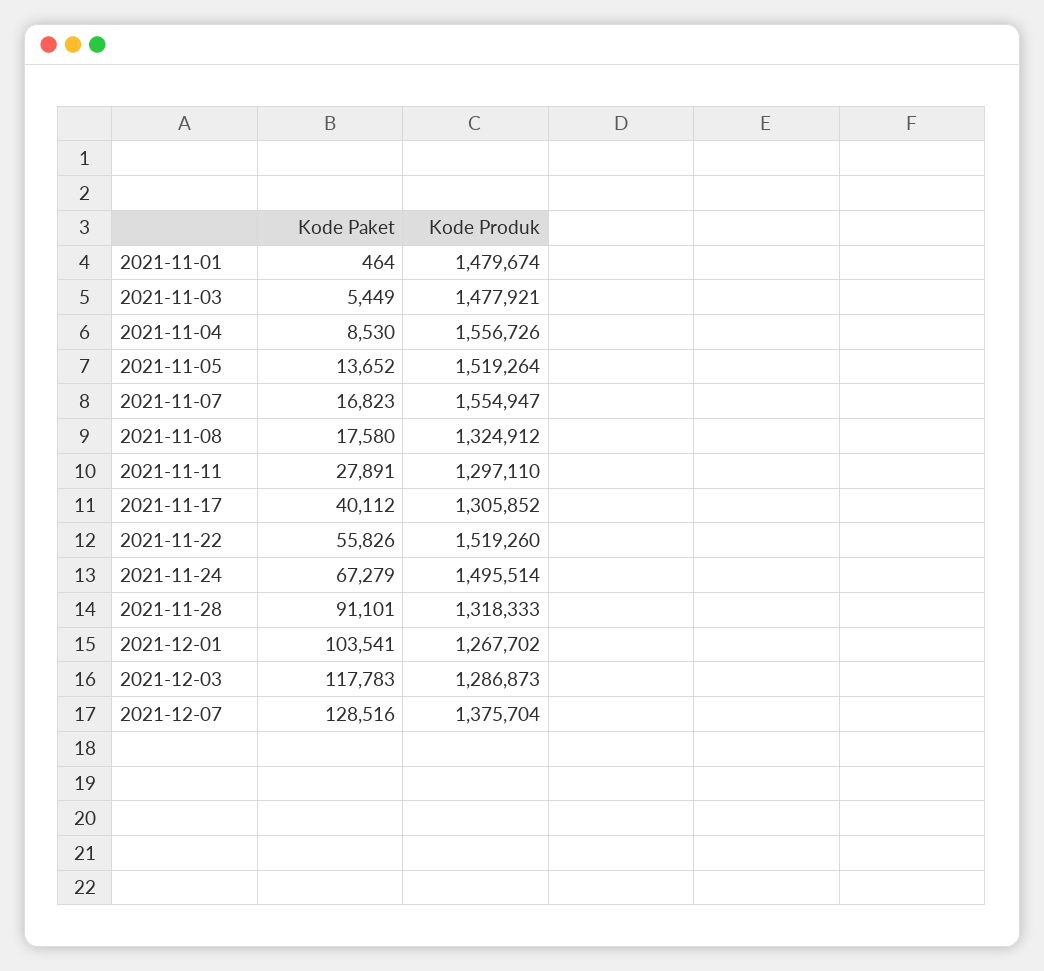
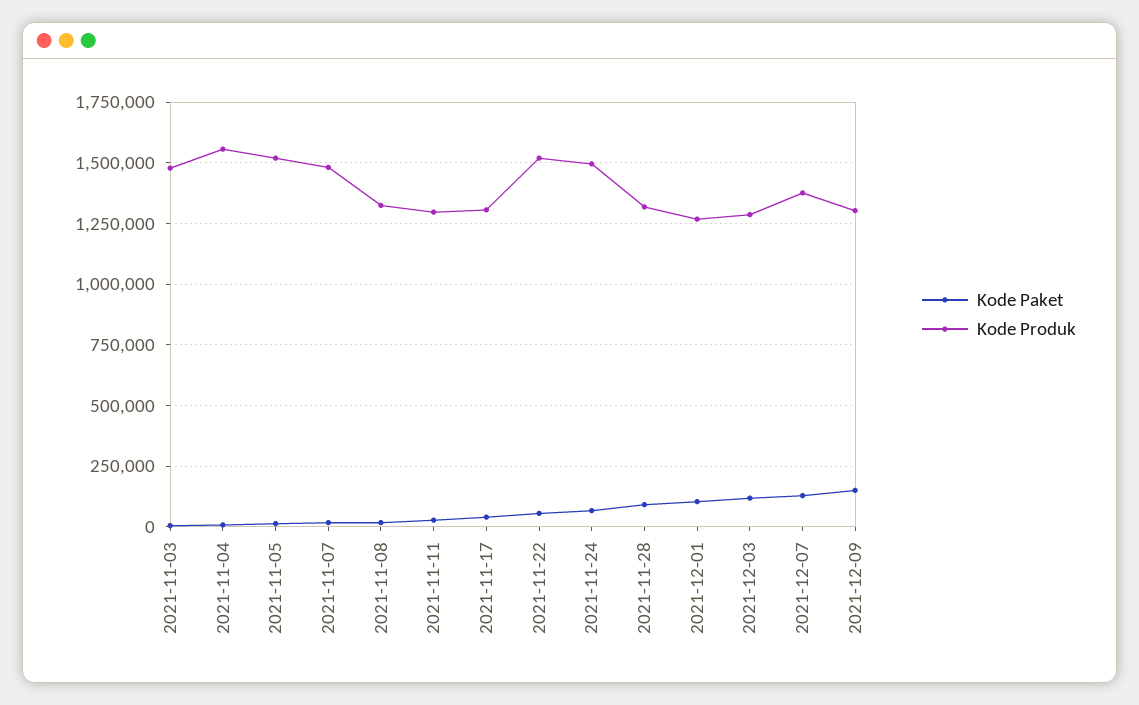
Kode Paket, 2021-11-01: 464 -> none
Kode Produk, 2021-11-01: 1479674 -> none
Kode Produk, 2021-11-07: 1554947 -> 1475000
Kode Paket, 2021-12-09: none -> 150000
Kode Produk, 2021-12-09: none -> 1300000

